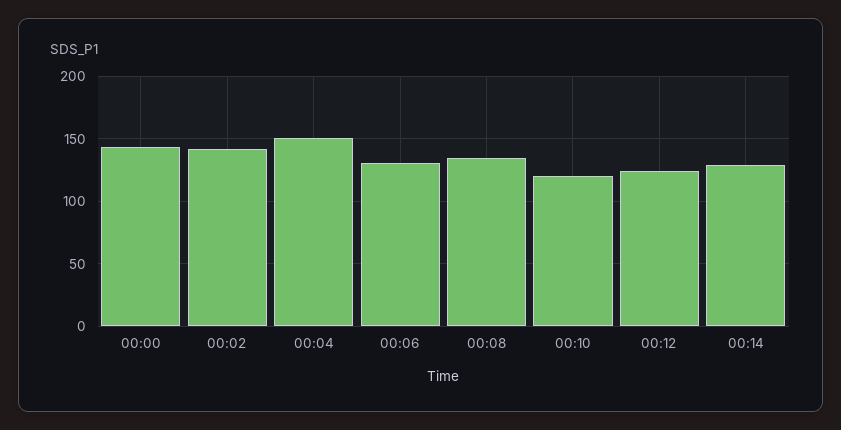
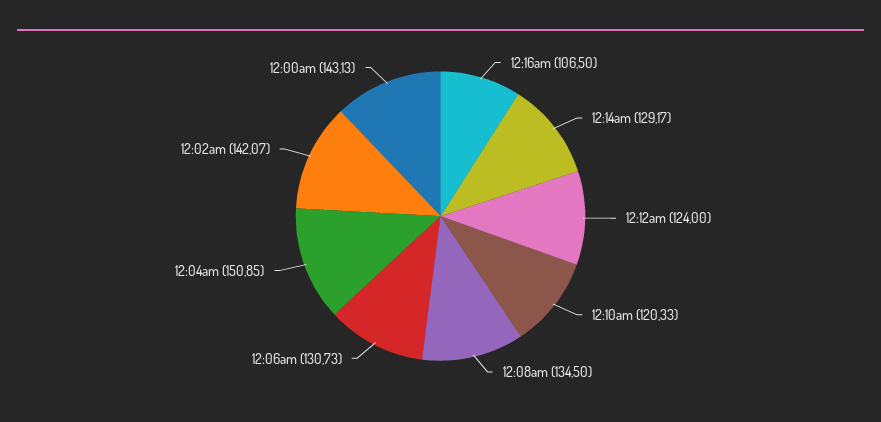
12:16am: none -> 106.5

